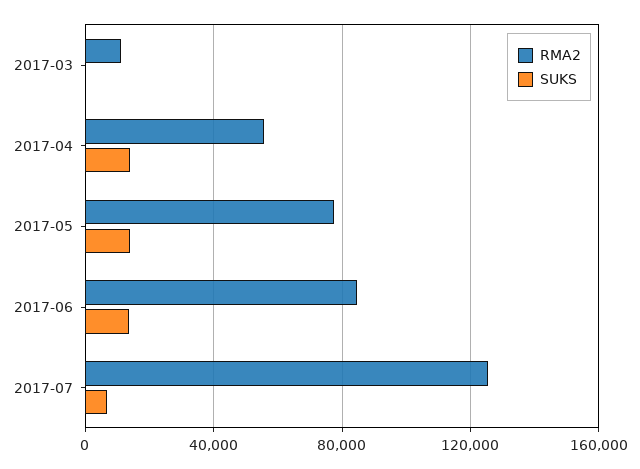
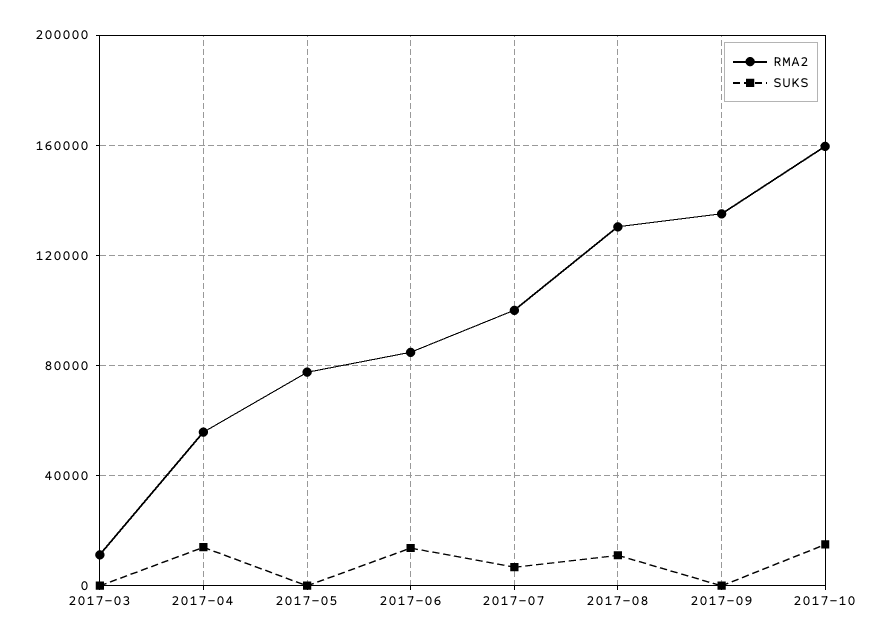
SUKS, 2017-05: 15000 -> 0
RMA2, 2017-07: 125000 -> 100000
RMA2, 2017-08: none -> 130000
SUKS, 2017-08: none -> 10000
RMA2, 2017-09: none -> 135000
SUKS, 2017-09: none -> 0
RMA2, 2017-10: none -> 160000
SUKS, 2017-10: none -> 15000

